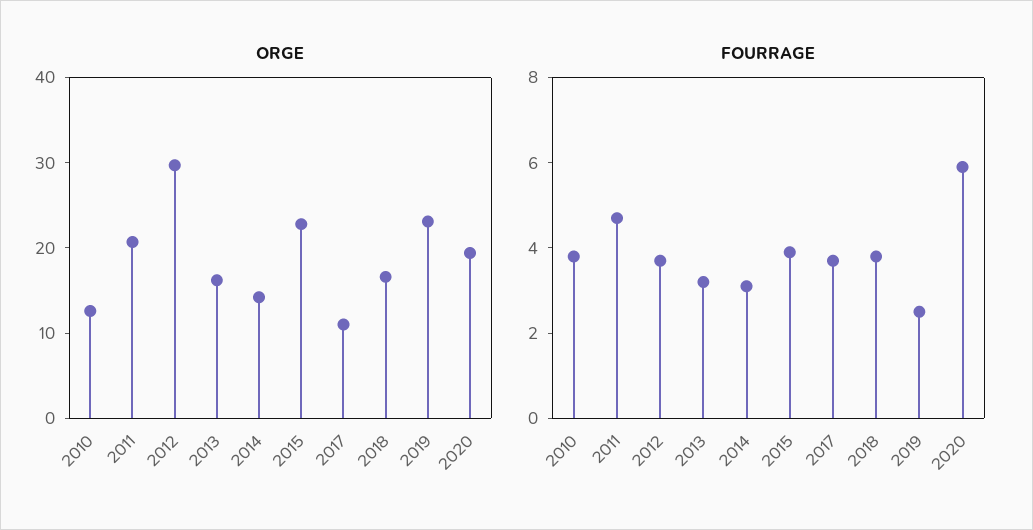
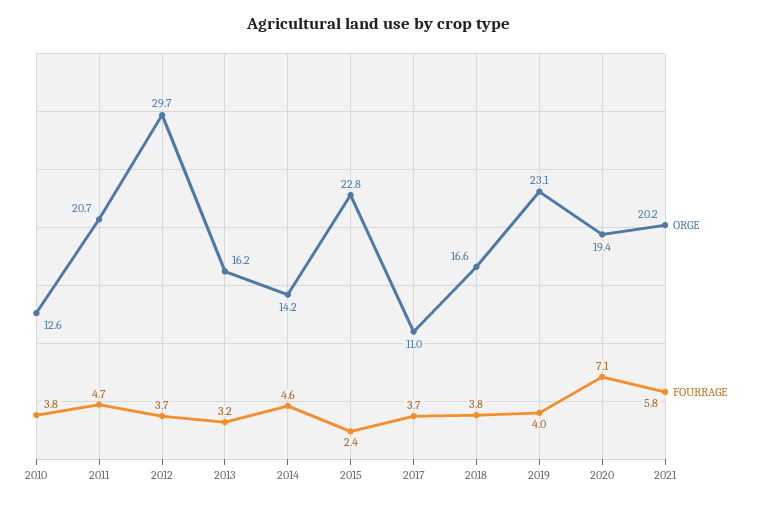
FOURRAGE, 2014: 3 -> 4.6
FOURRAGE, 2015: 4 -> 2.4
FOURRAGE, 2019: 2.5 -> 4
FOURRAGE, 2020: 6 -> 7.1
ORGE, 2021: none -> 20.2
FOURRAGE, 2021: none -> 5.8

